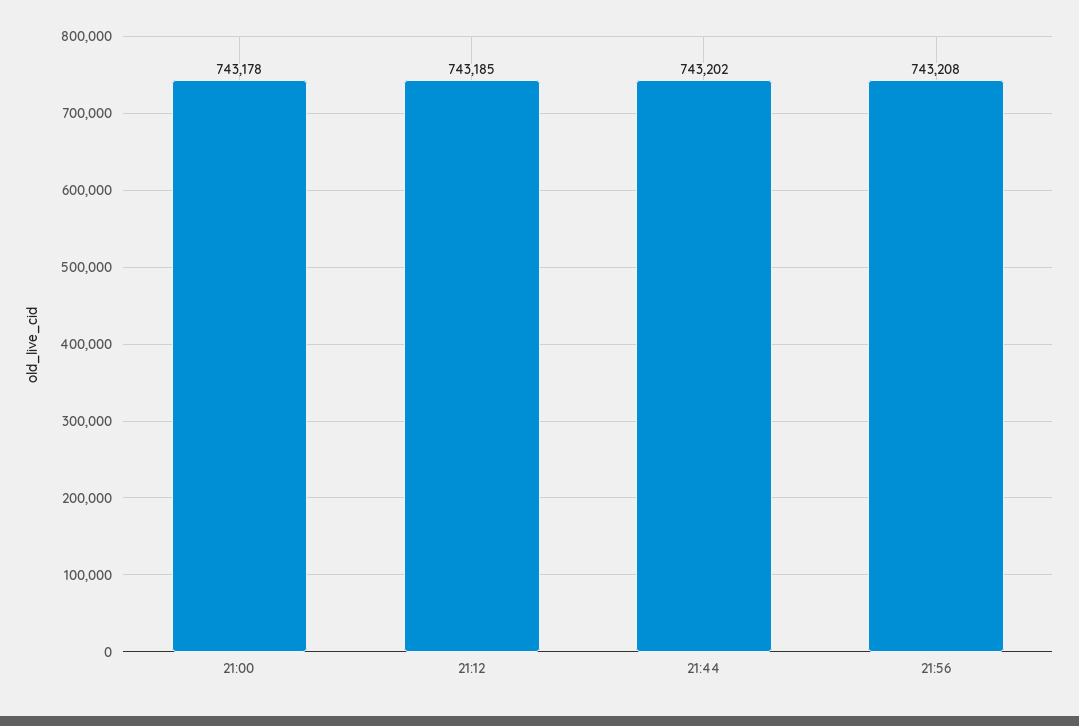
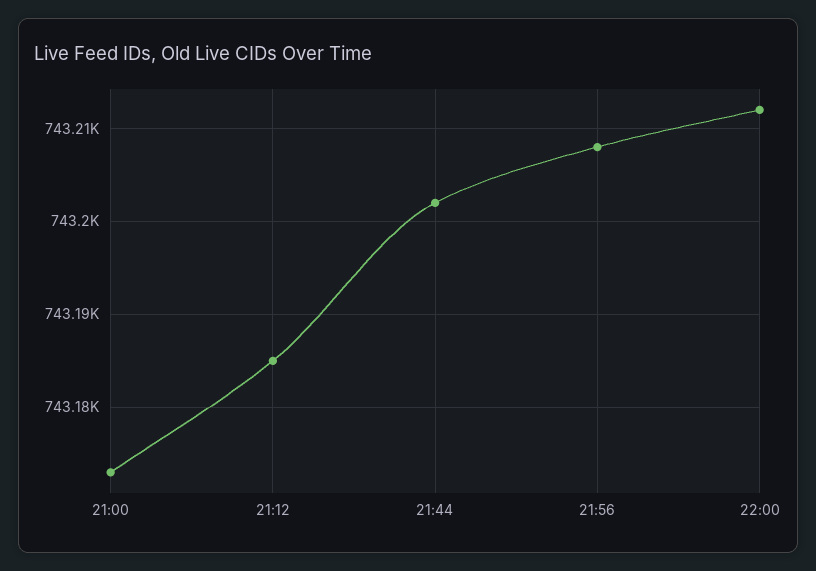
21:00: 743178 -> 743173
22:00: none -> 743212

